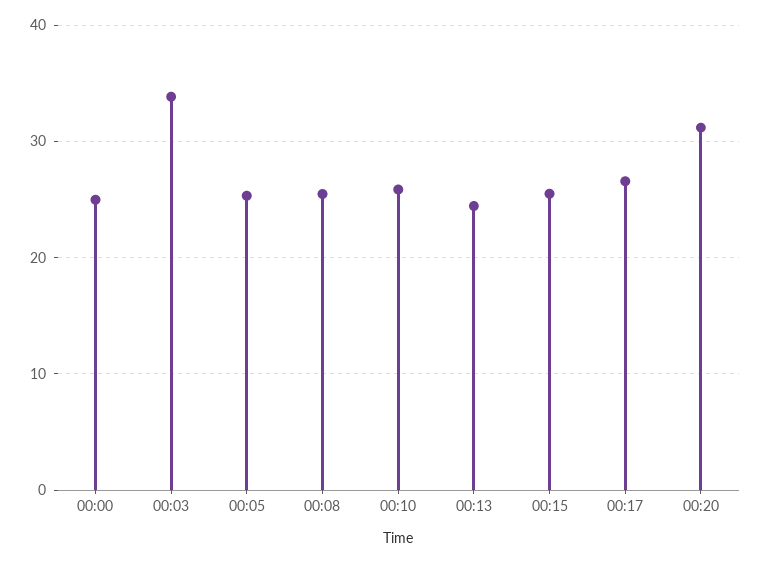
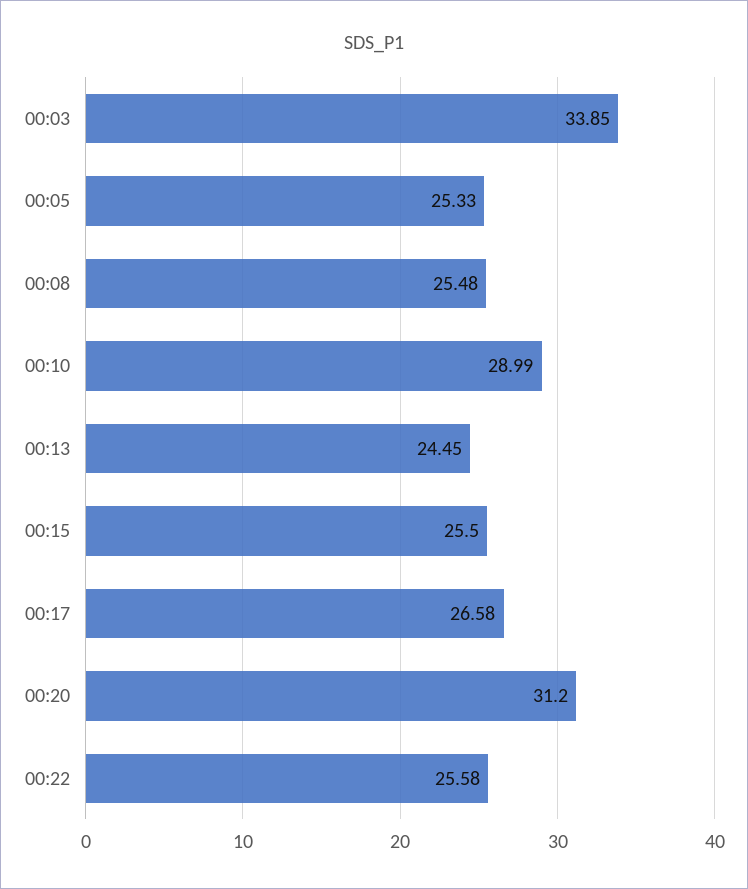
00:00: 25 -> none
00:10: 26 -> 28.99
00:22: none -> 25.58

